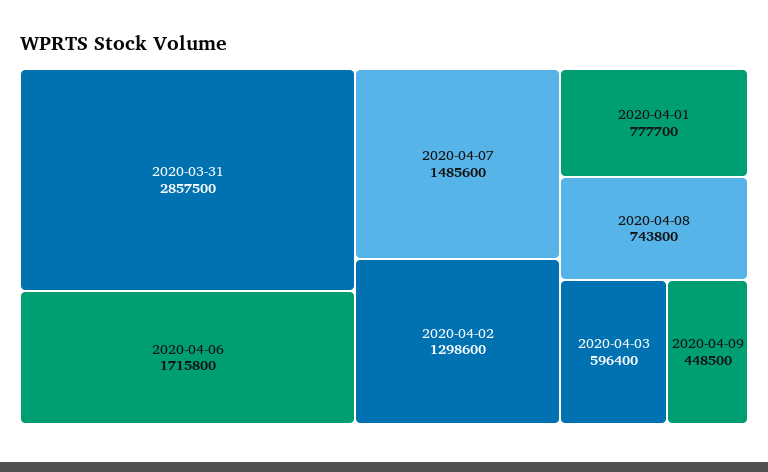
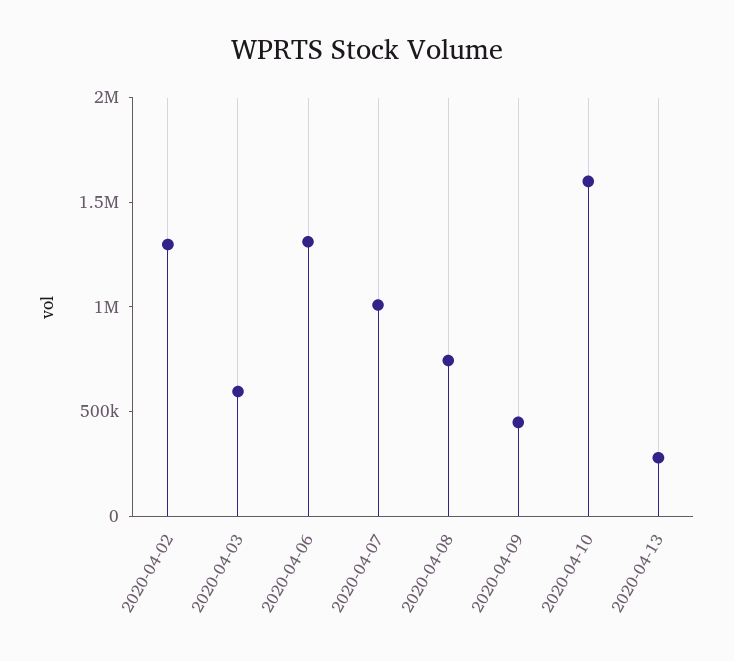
2020-03-31: 2857500 -> none
2020-04-06: 1715800 -> 1300000
2020-04-07: 1485600 -> 1000000
2020-04-01: 777700 -> none
2020-04-10: none -> 1600000
2020-04-13: none -> 300000

